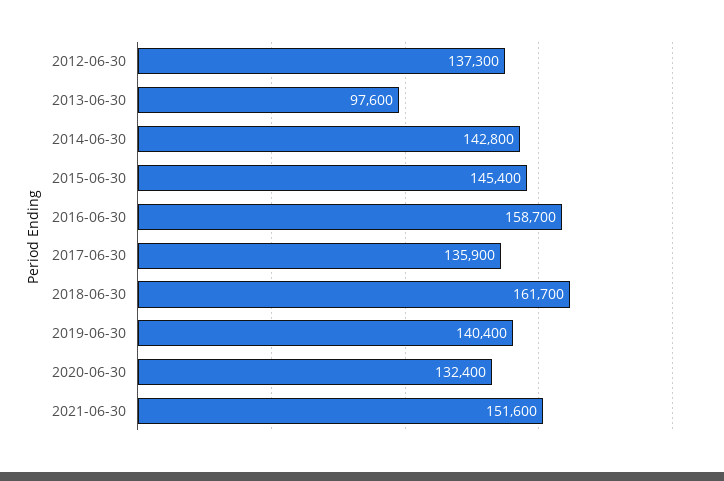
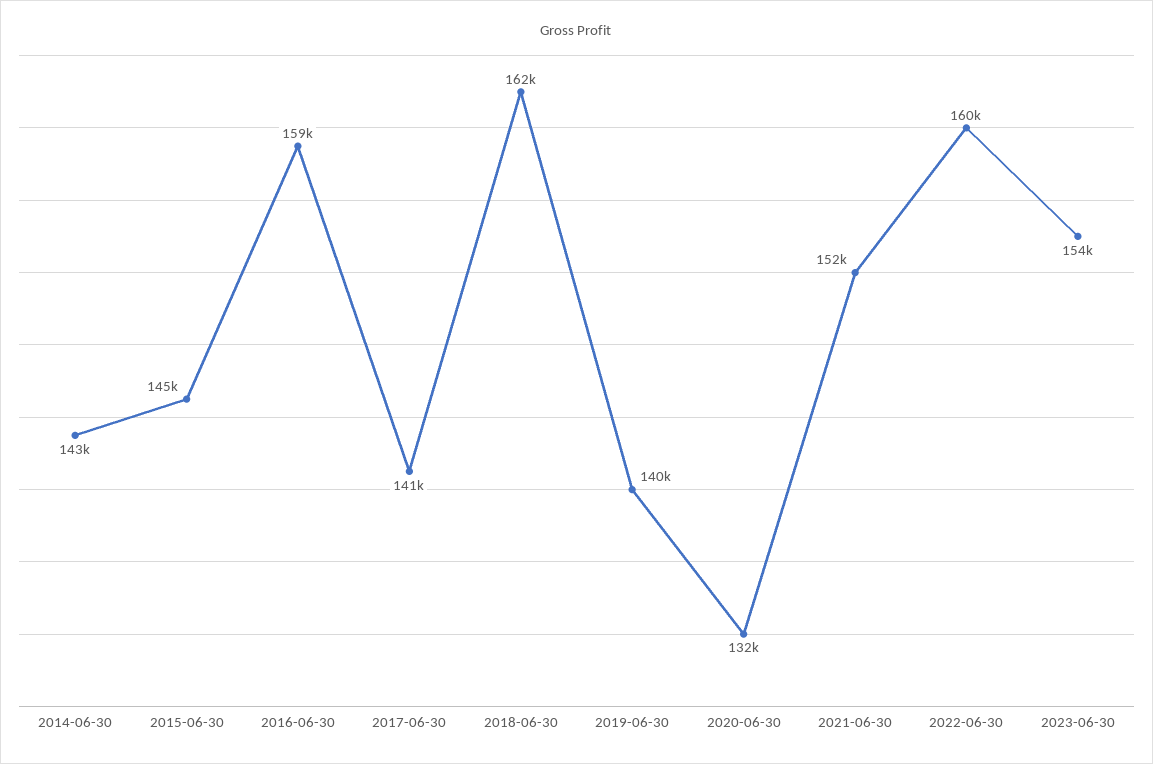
2012-06-30: 137300 -> none
2013-06-30: 97600 -> none
2017-06-30: 135900 -> 141000
2022-06-30: none -> 160000
2023-06-30: none -> 154000

